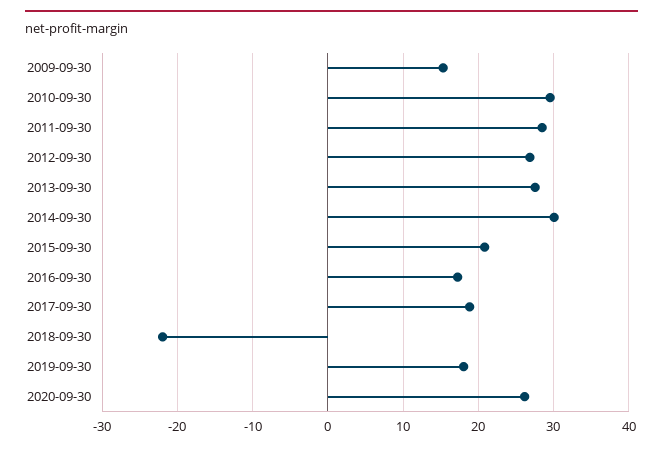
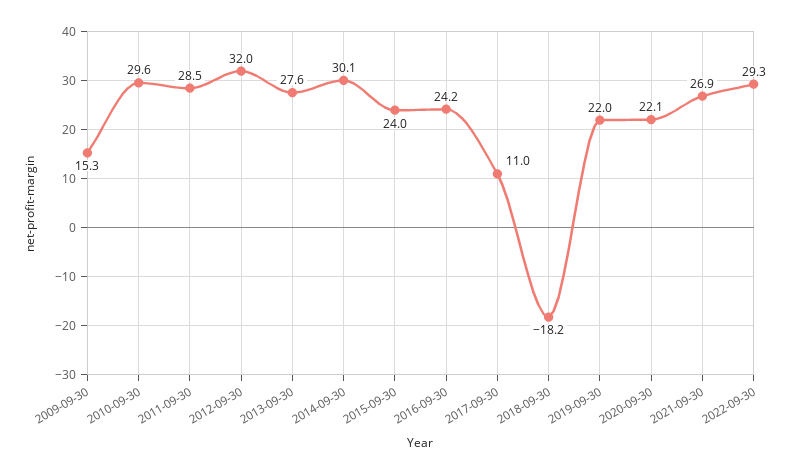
2012-09-30: 27 -> 32
2015-09-30: 21 -> 24
2016-09-30: 17 -> 24.2
2017-09-30: 19 -> 11
2018-09-30: -22 -> -18.2
2019-09-30: 18 -> 22
2020-09-30: 26 -> 22.1
2021-09-30: none -> 26.9
2022-09-30: none -> 29.3

